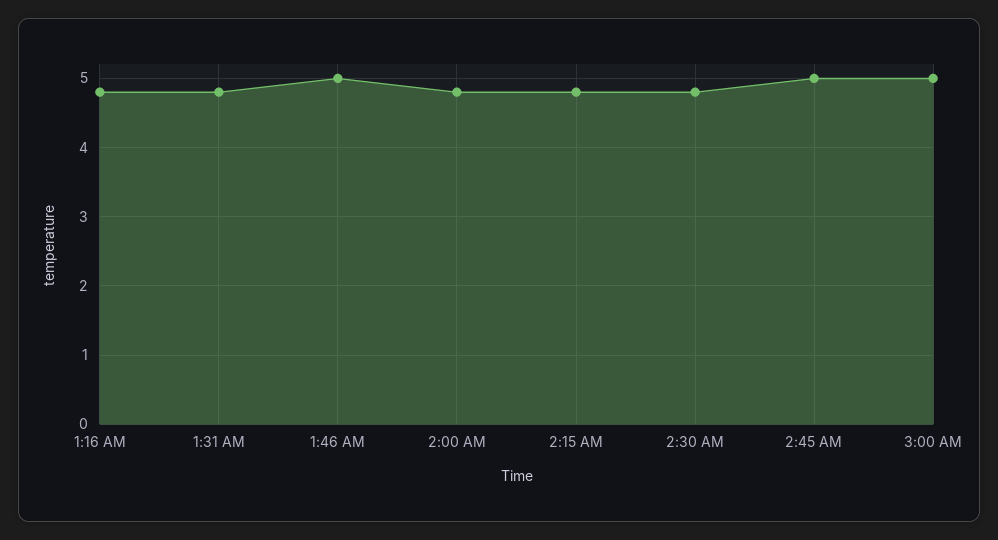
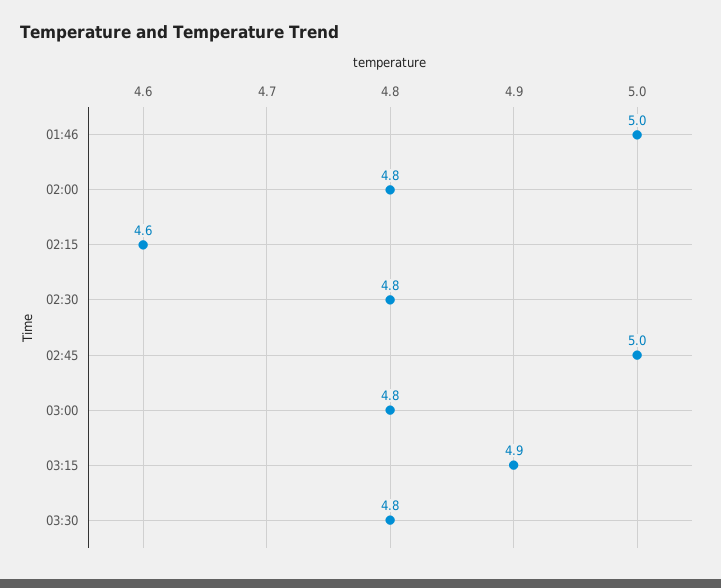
1:16 AM: 4.8 -> none
1:31 AM: 4.8 -> none
2:15 AM: 4.8 -> 4.6
3:00 AM: 5 -> 4.8
03:15: none -> 4.9
03:30: none -> 4.8

